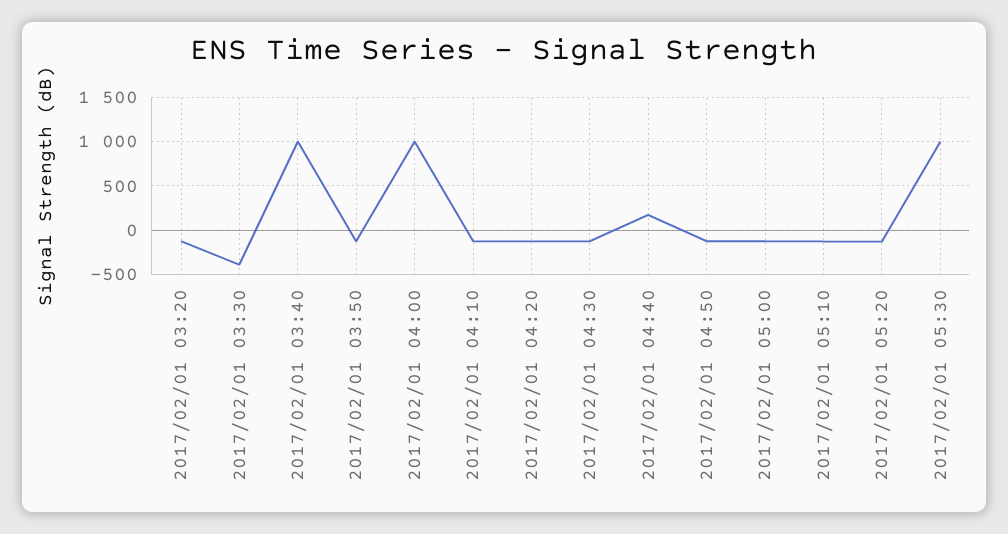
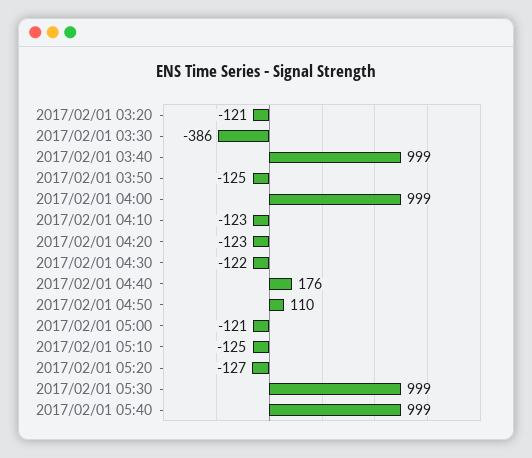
2017/02/01 04:50: -100 -> 110
2017/02/01 05:40: none -> 999

